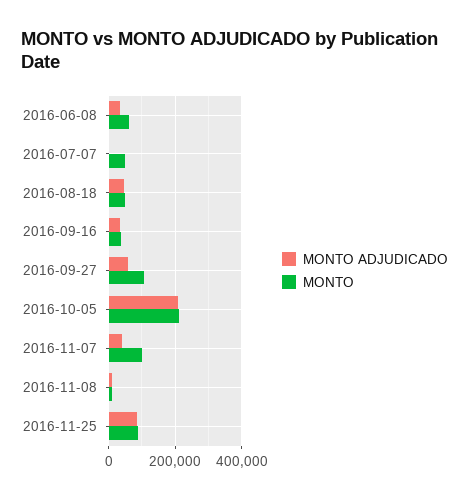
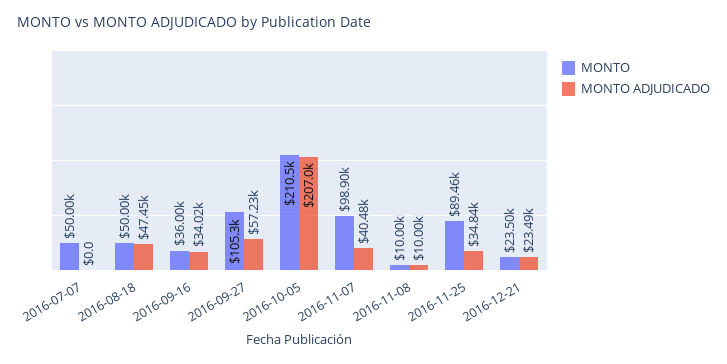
MONTO ADJUDICADO, 2016-06-08: 40000 -> none
MONTO, 2016-06-08: 60000 -> none
MONTO ADJUDICADO, 2016-11-25: 80000 -> 34840
MONTO, 2016-12-21: none -> 23500
MONTO ADJUDICADO, 2016-12-21: none -> 23490

